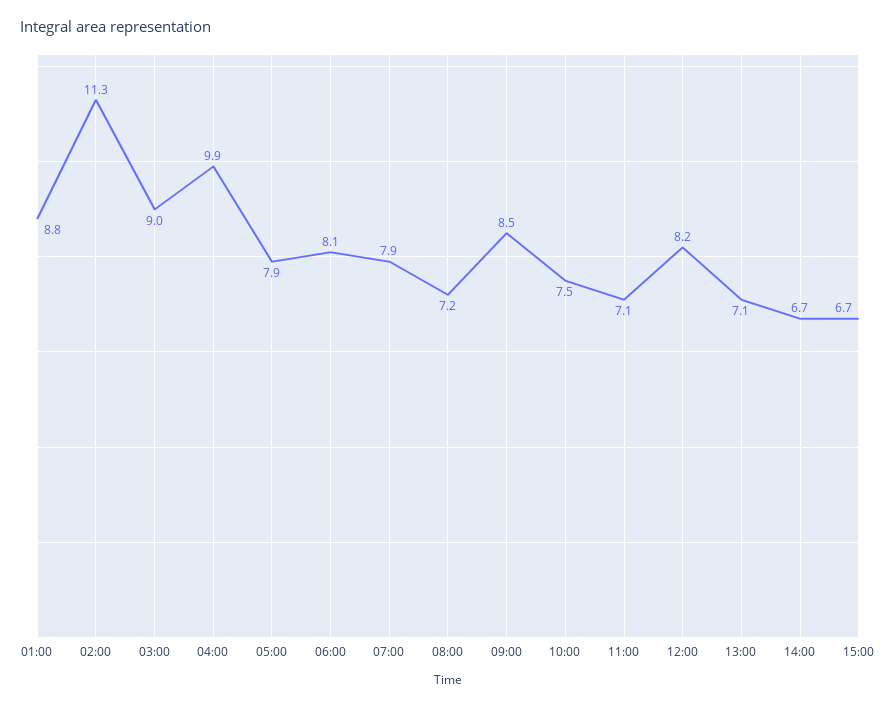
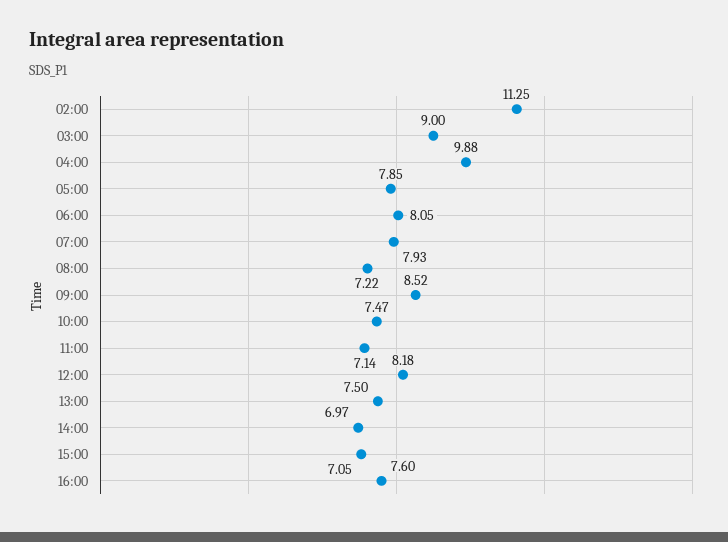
01:00: 8.8 -> none
13:00: 7.1 -> 7.5
14:00: 6.7 -> 6.97
15:00: 6.7 -> 7.05
16:00: none -> 7.6

